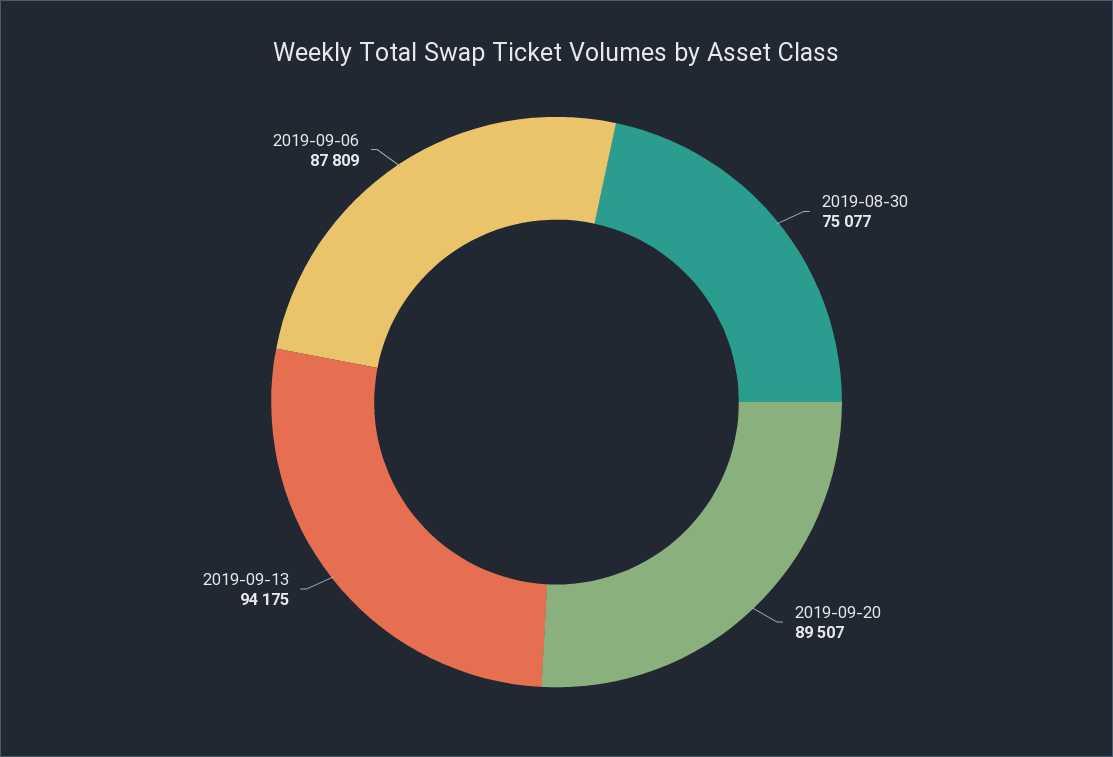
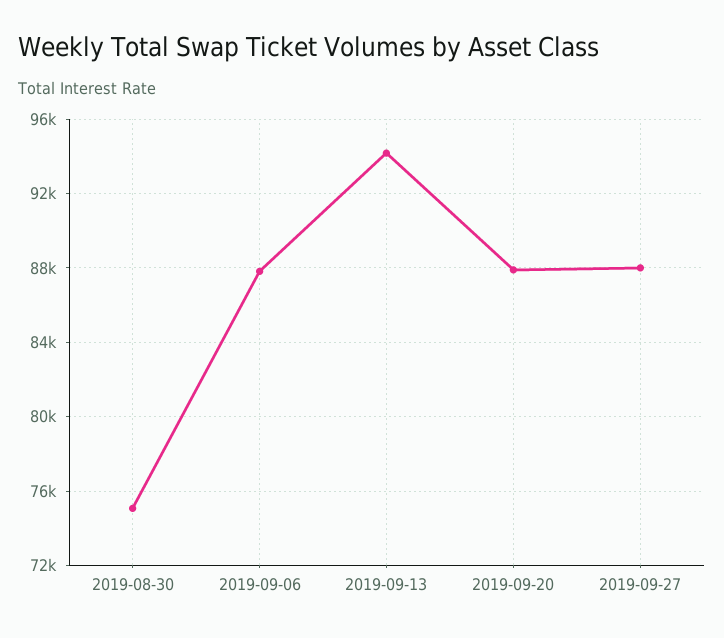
2019-09-20: 89507 -> 88000
2019-09-27: none -> 88000

